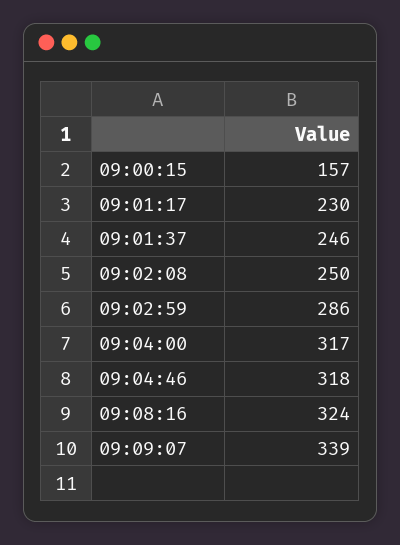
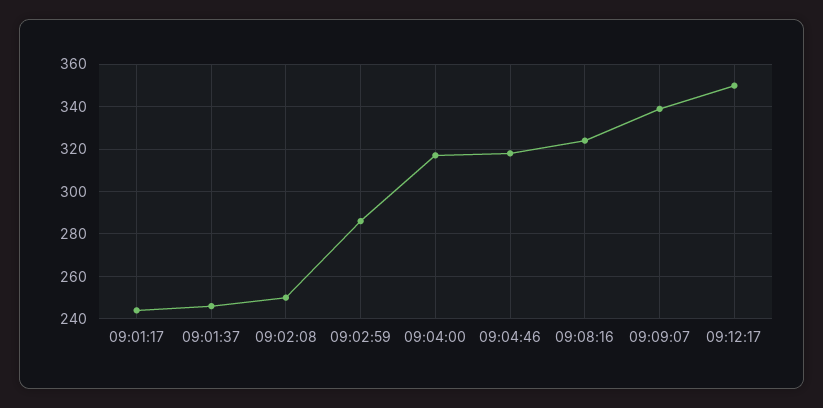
09:00:15: 157 -> none
09:01:17: 230 -> 245
09:12:17: none -> 350

